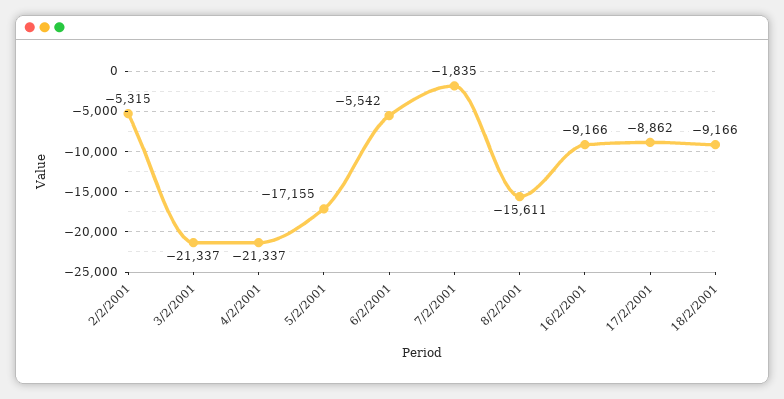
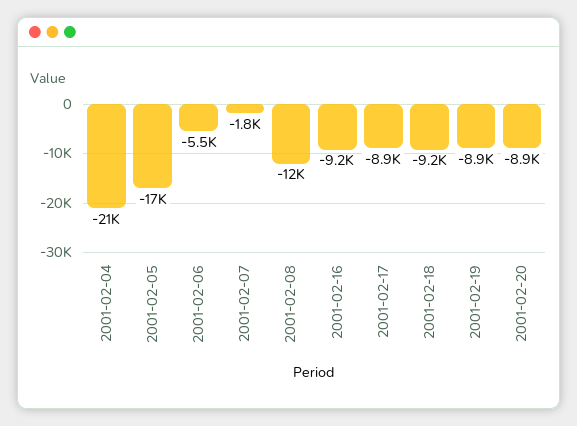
2/2/2001: -5315 -> none
3/2/2001: -21337 -> none
8/2/2001: -15611 -> -12000
2001-02-19: none -> -8900
2001-02-20: none -> -8900

